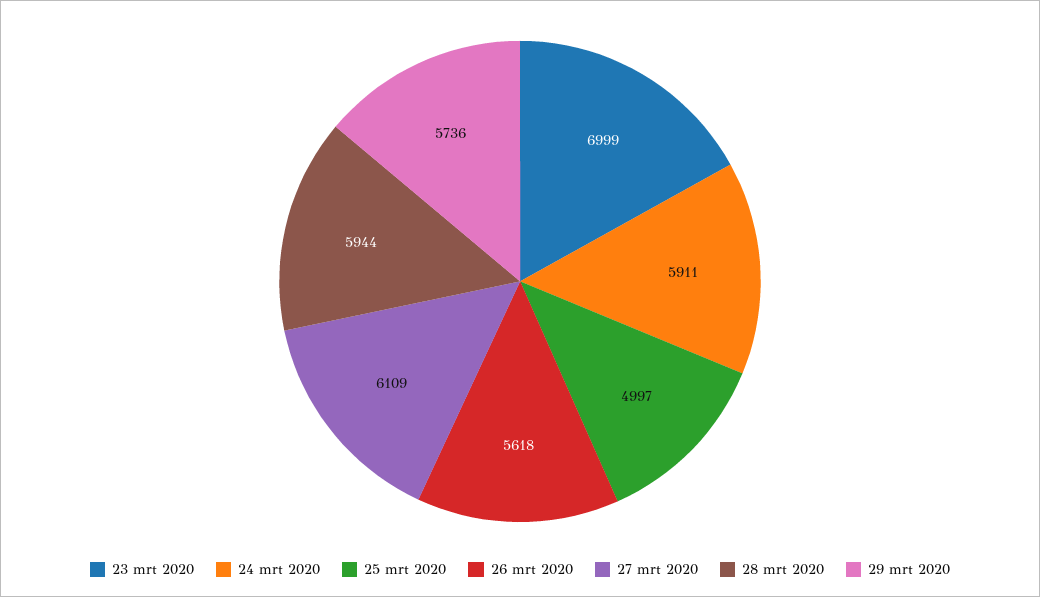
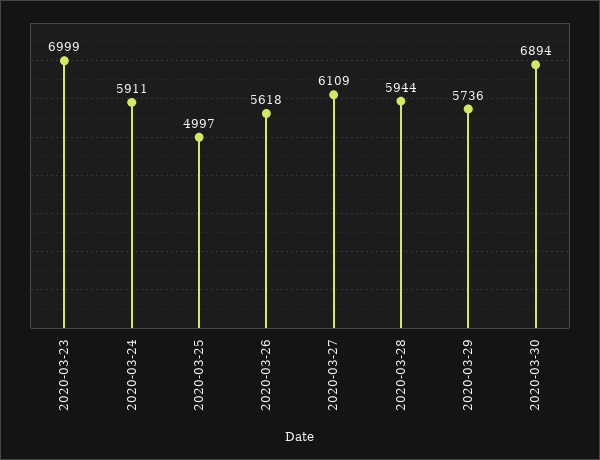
2020-03-30: none -> 6894

